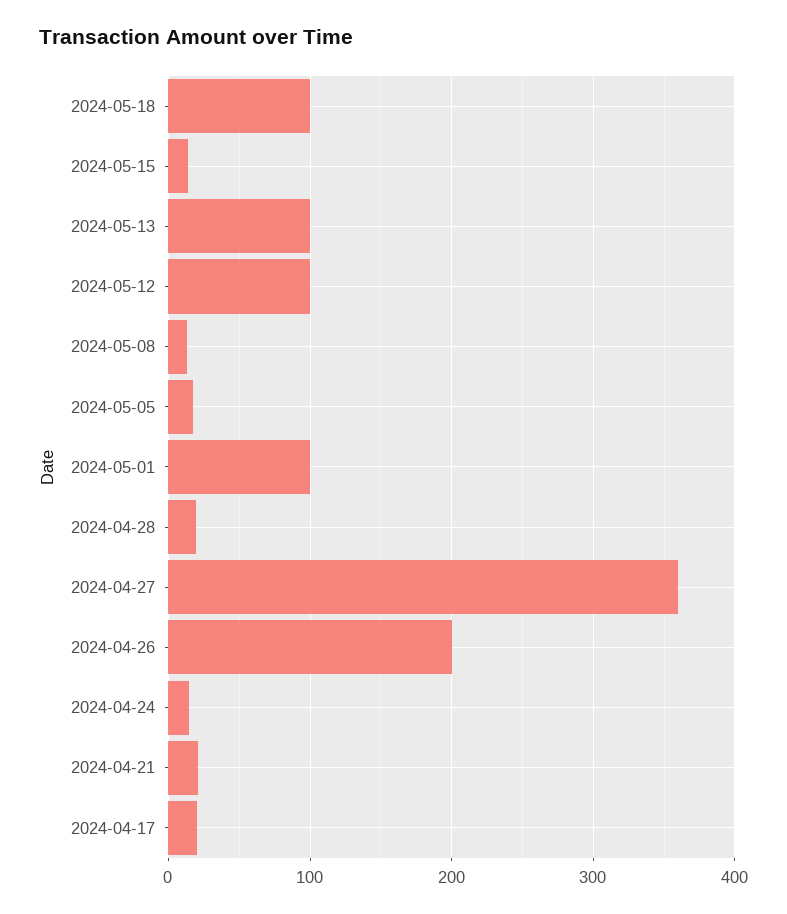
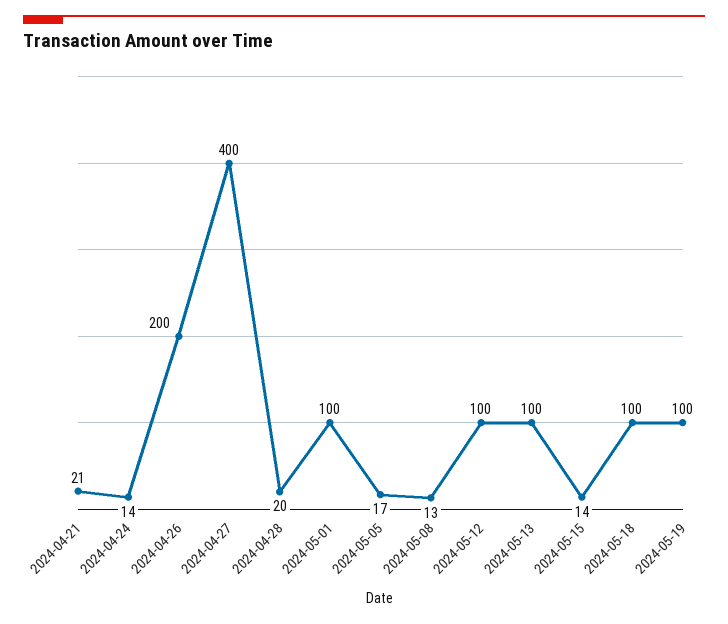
2024-04-27: 360 -> 400
2024-04-17: 20 -> none
2024-05-19: none -> 100

